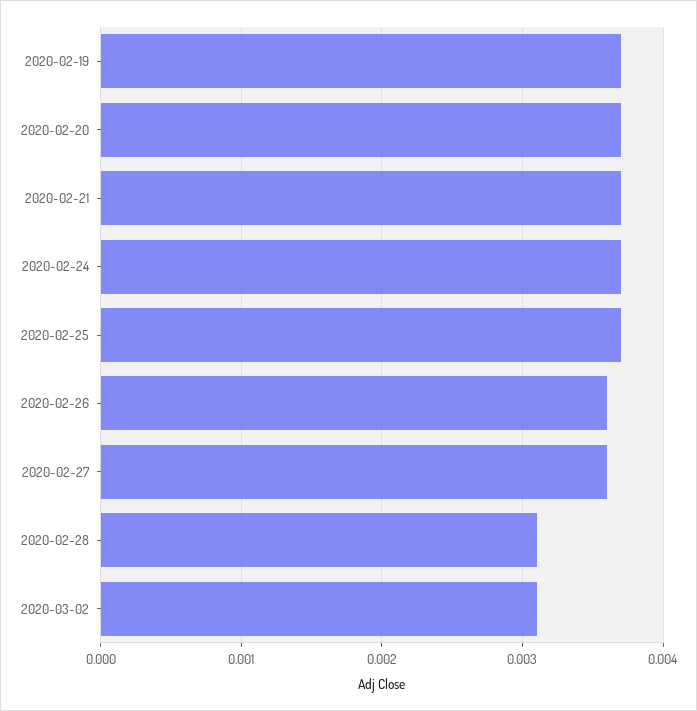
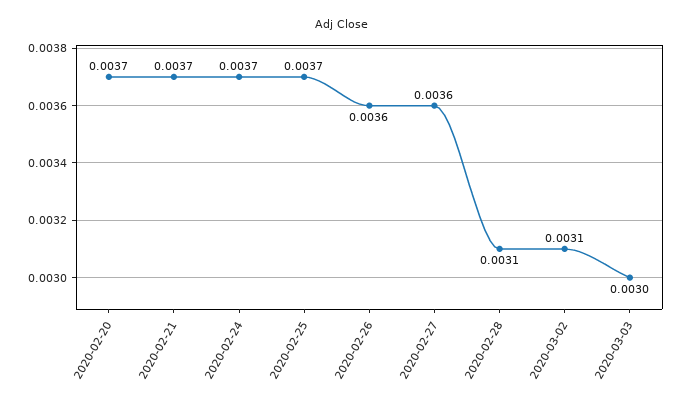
2020-02-19: 0.0037 -> none
2020-03-03: none -> 0.003

